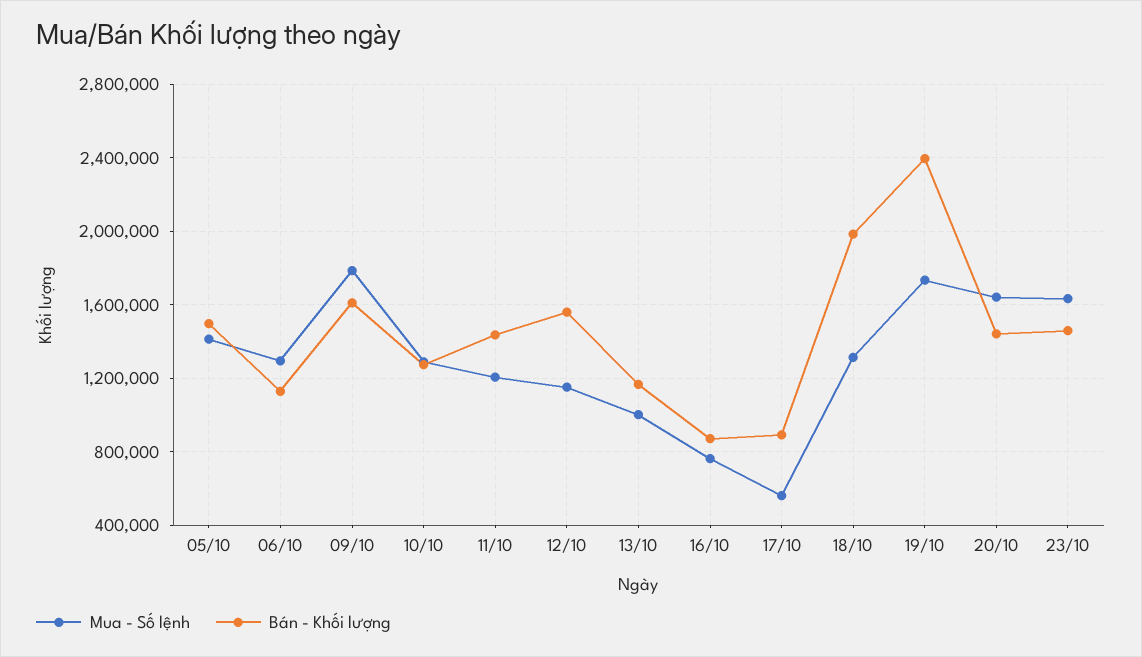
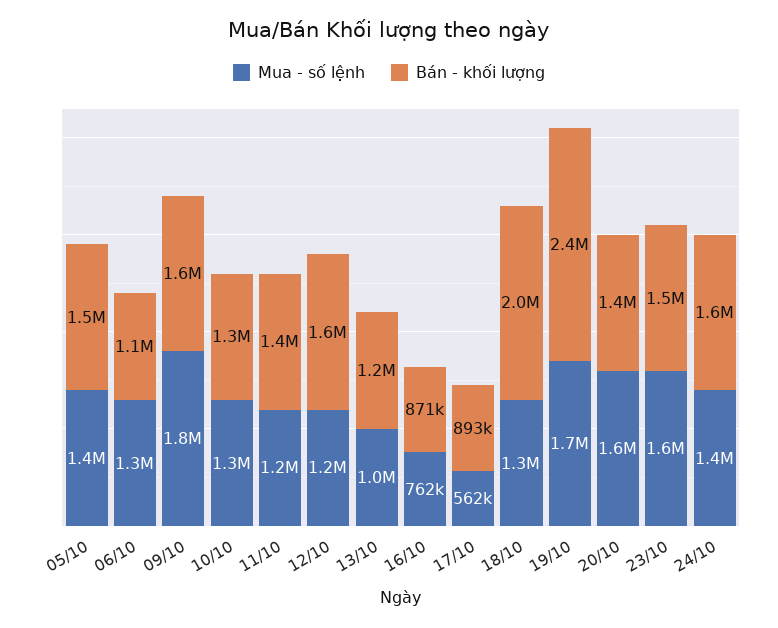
Mua - Số lệnh, 24/10: none -> 1400000
Bán - Khối lượng, 24/10: none -> 1600000

